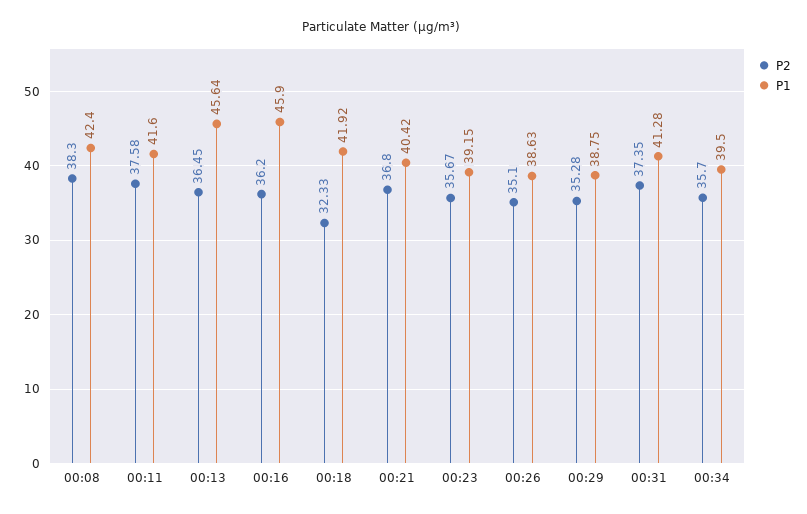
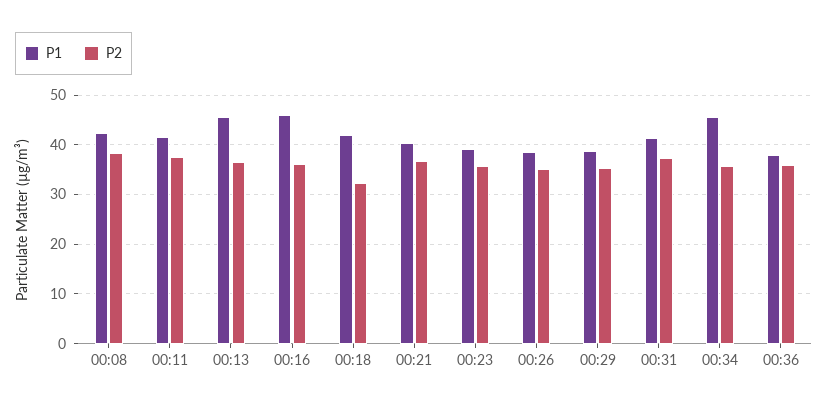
P1, 00:34: 39.5 -> 46
P1, 00:36: none -> 38
P2, 00:36: none -> 36

